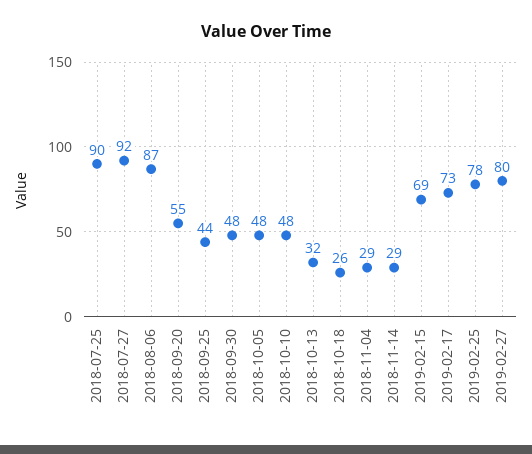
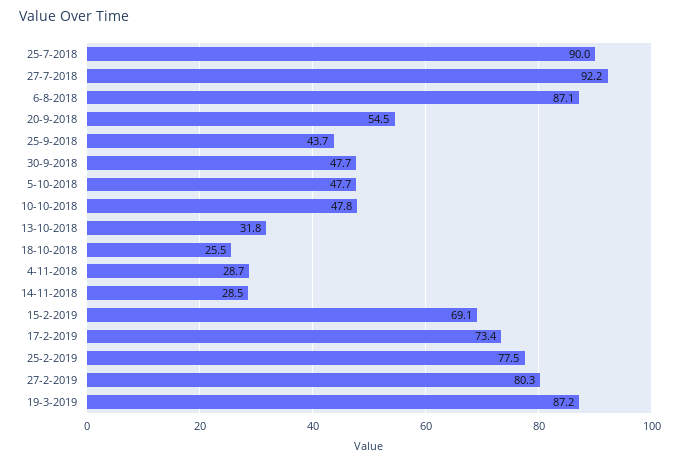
19-3-2019: none -> 87.2

